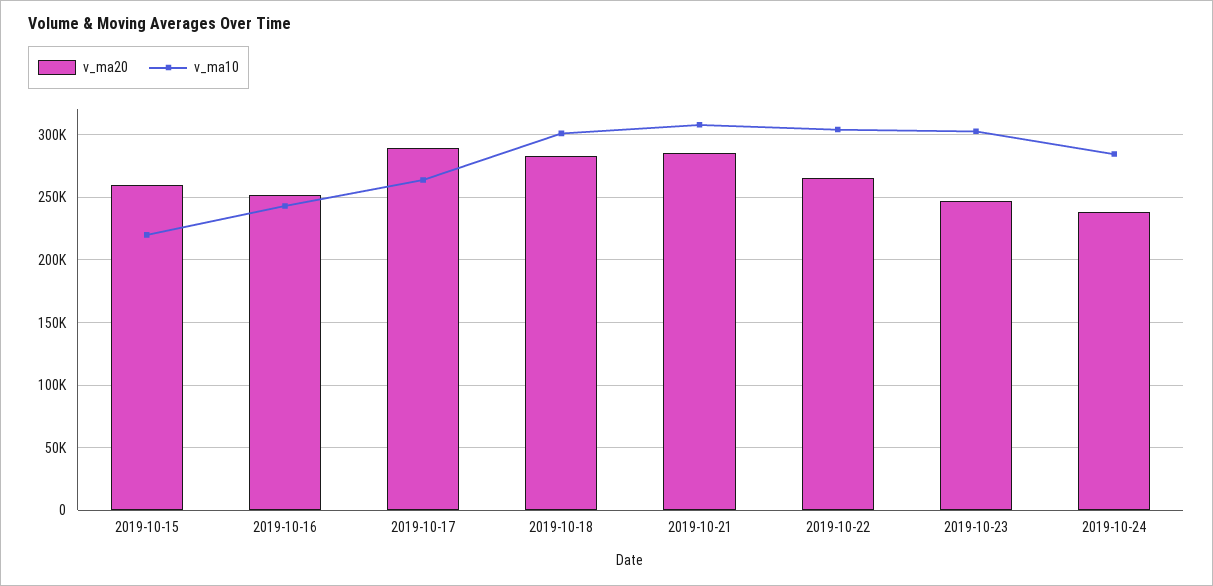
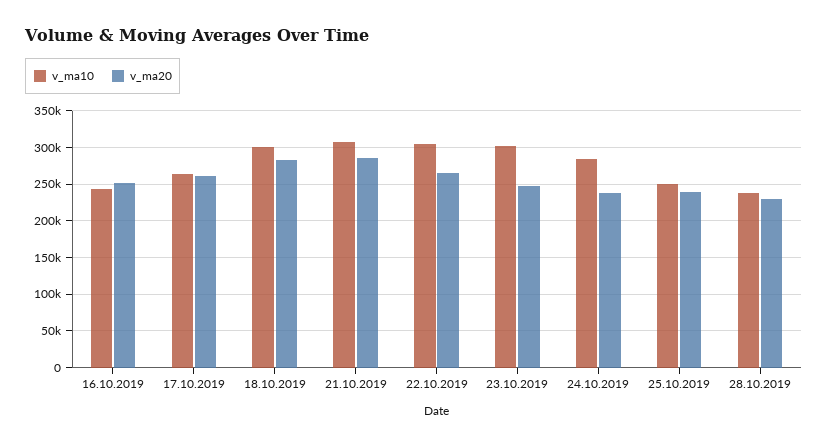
v_ma20, 2019-10-15: 260000 -> none
v_ma10, 2019-10-15: 220000 -> none
v_ma20, 2019-10-17: 290000 -> 260000
v_ma10, 25.10.2019: none -> 250000
v_ma20, 25.10.2019: none -> 240000
v_ma10, 28.10.2019: none -> 240000
v_ma20, 28.10.2019: none -> 230000

